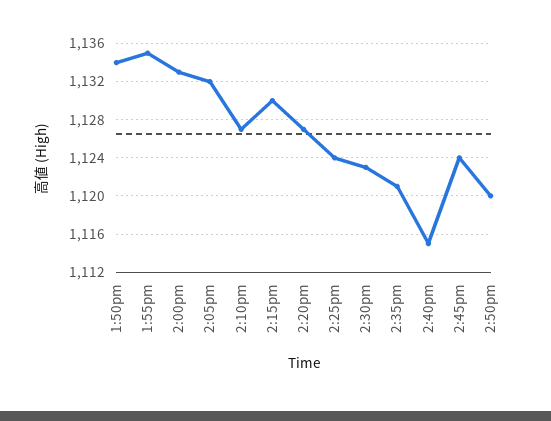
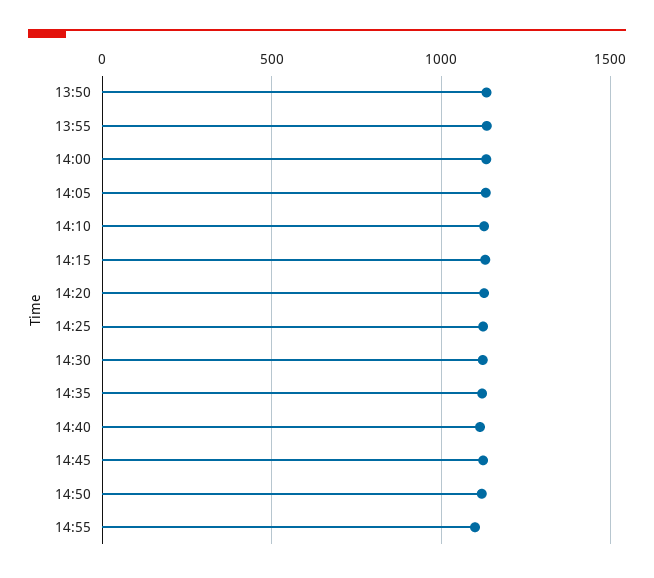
14:55: none -> 1100

